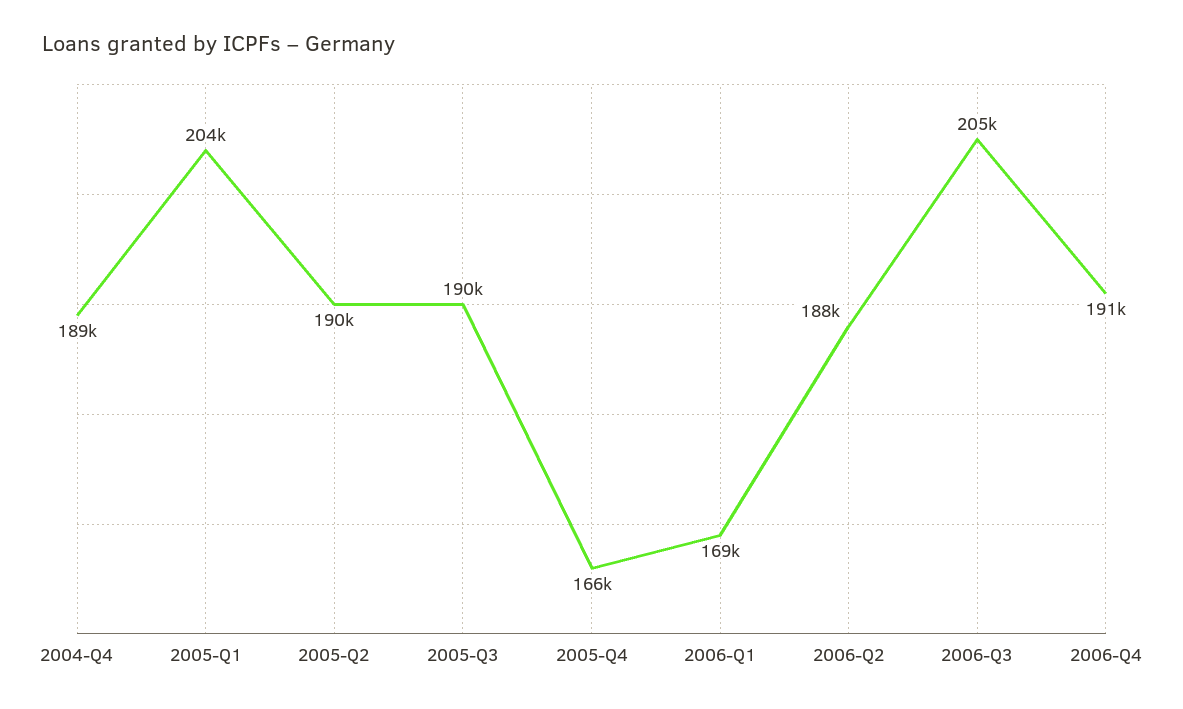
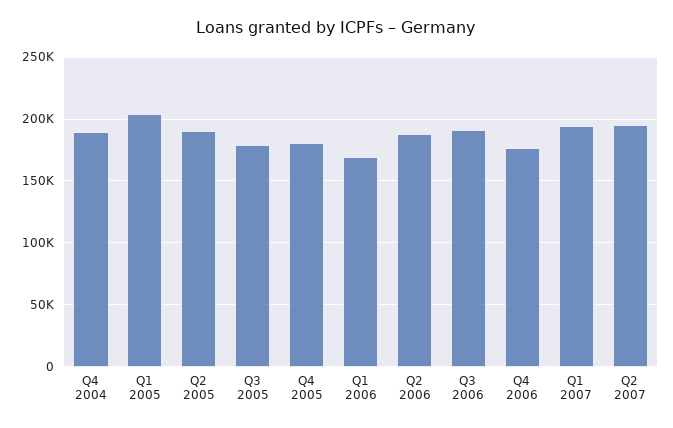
2005-Q3: 190000 -> 180000
2005-Q4: 166000 -> 180000
2006-Q3: 205000 -> 190000
2006-Q4: 191000 -> 175000
Q1 2007: none -> 195000
Q2 2007: none -> 195000

